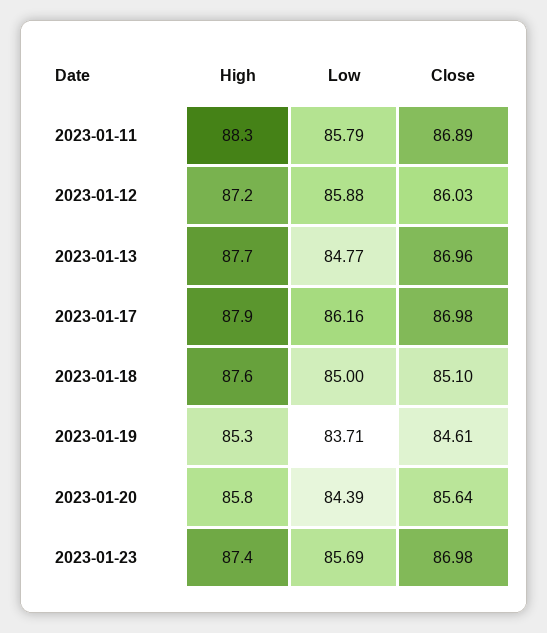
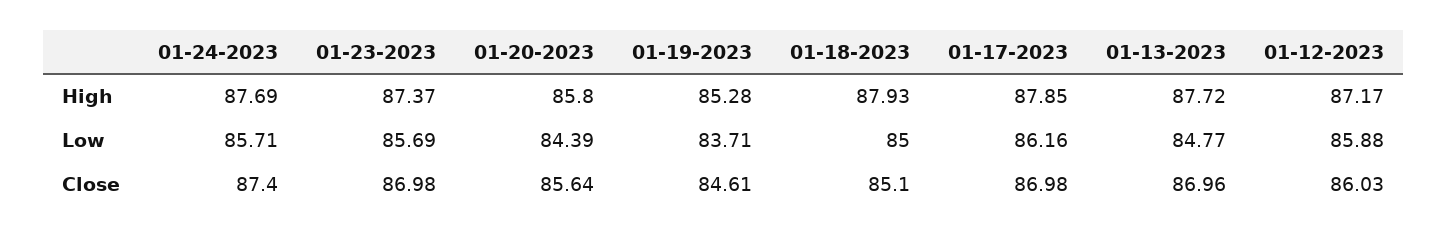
High, 2023-01-11: 88.3 -> none
Low, 2023-01-11: 85.79 -> none
Close, 2023-01-11: 86.89 -> none
High, 2023-01-18: 87.6 -> 87.93
High, 01-24-2023: none -> 87.69
Low, 01-24-2023: none -> 85.71
Close, 01-24-2023: none -> 87.4

